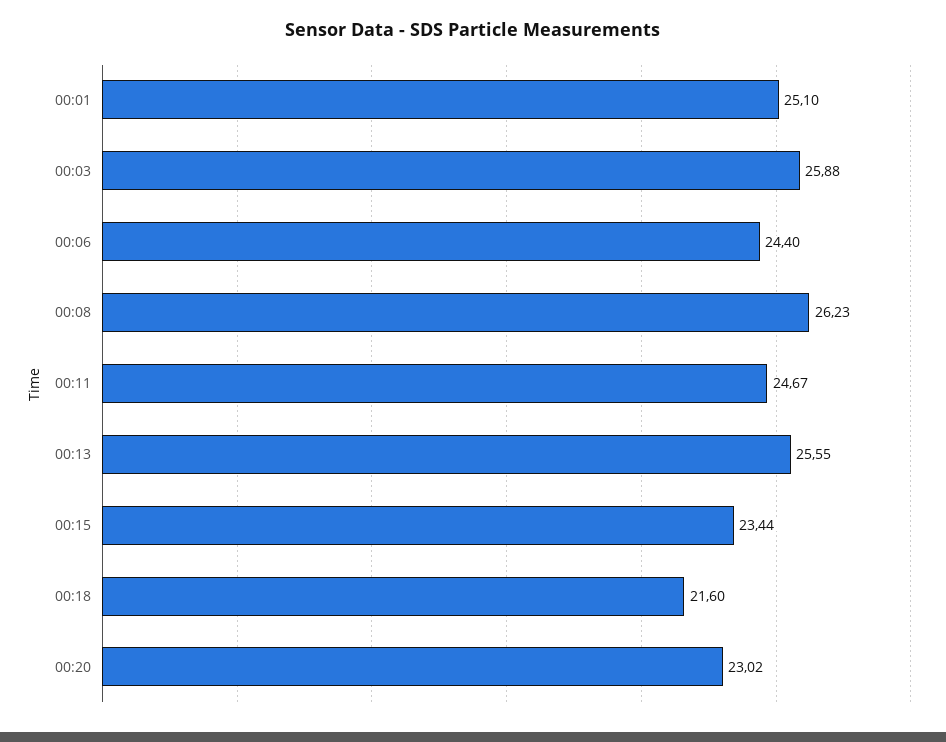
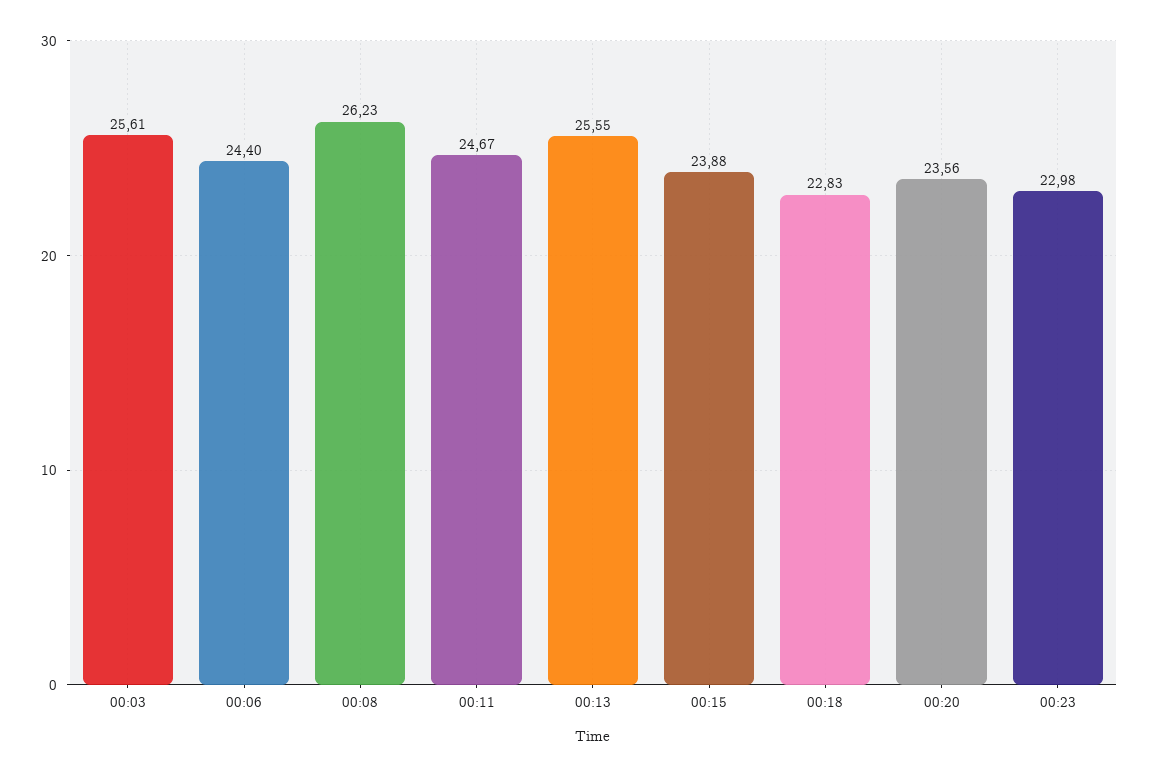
00:01: 25.1 -> none
00:03: 25.88 -> 25.61
00:15: 23.44 -> 23.88
00:18: 21.6 -> 22.83
00:20: 23.02 -> 23.56
00:23: none -> 22.98

